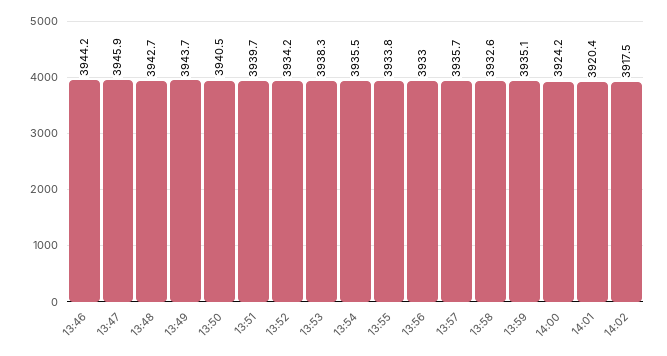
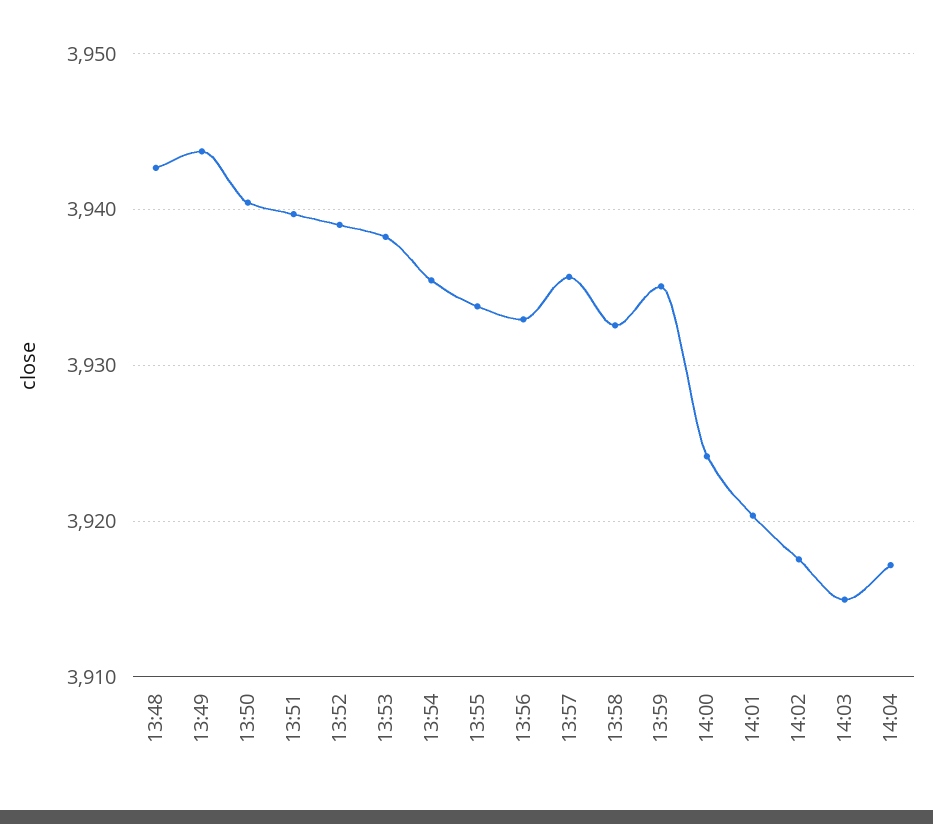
13:46: 3944.2 -> none
13:47: 3945.9 -> none
13:52: 3934.2 -> 3939
14:03: none -> 3915
14:04: none -> 3917

